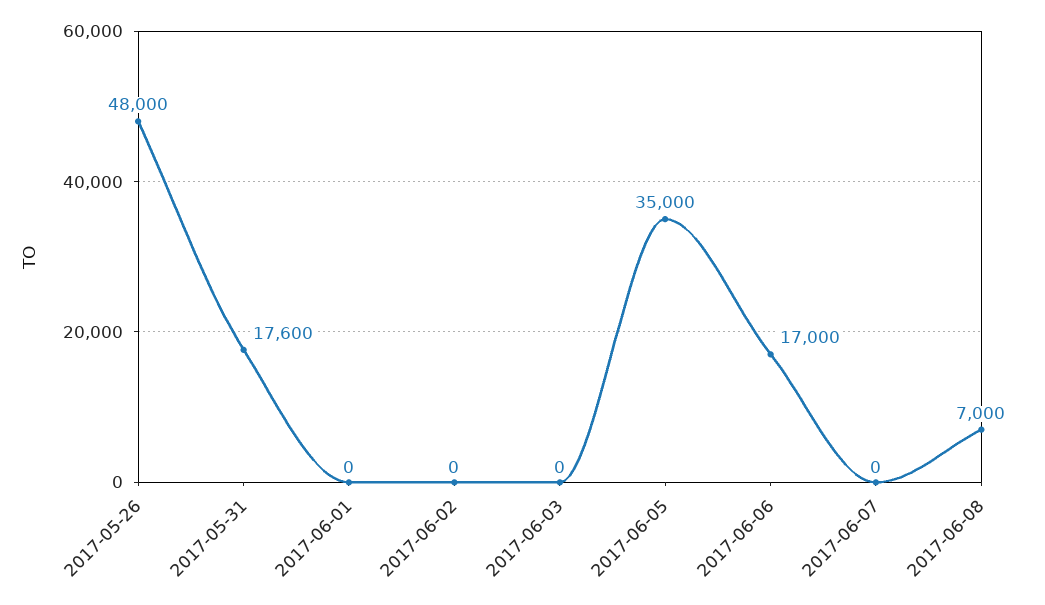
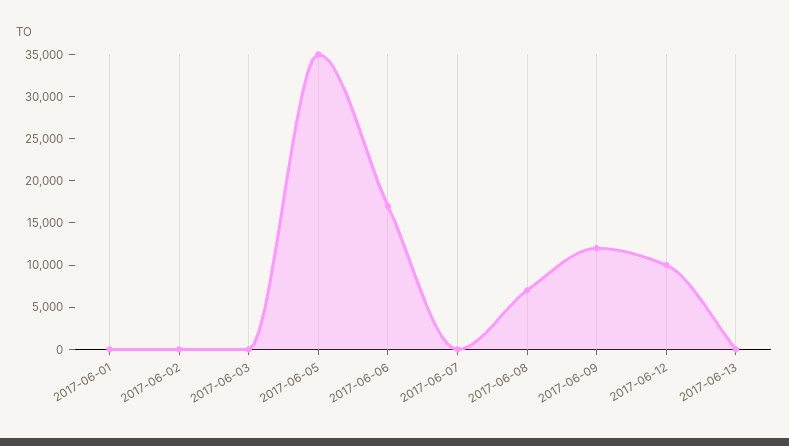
2017-05-26: 48000 -> none
2017-05-31: 17600 -> none
2017-06-09: none -> 12000
2017-06-12: none -> 10000
2017-06-13: none -> 0

